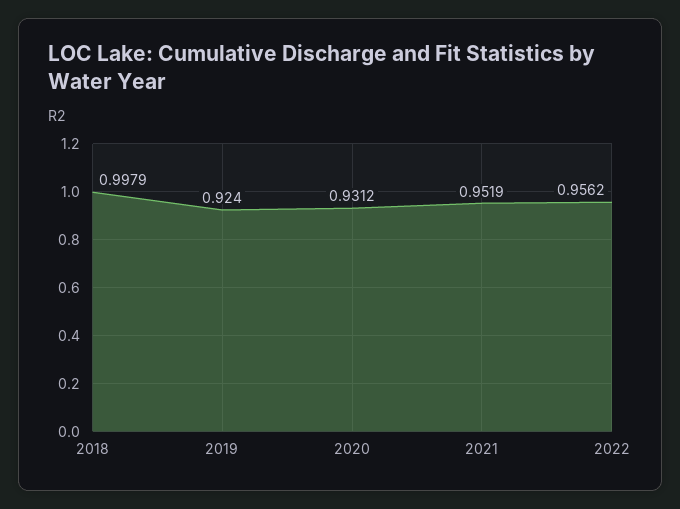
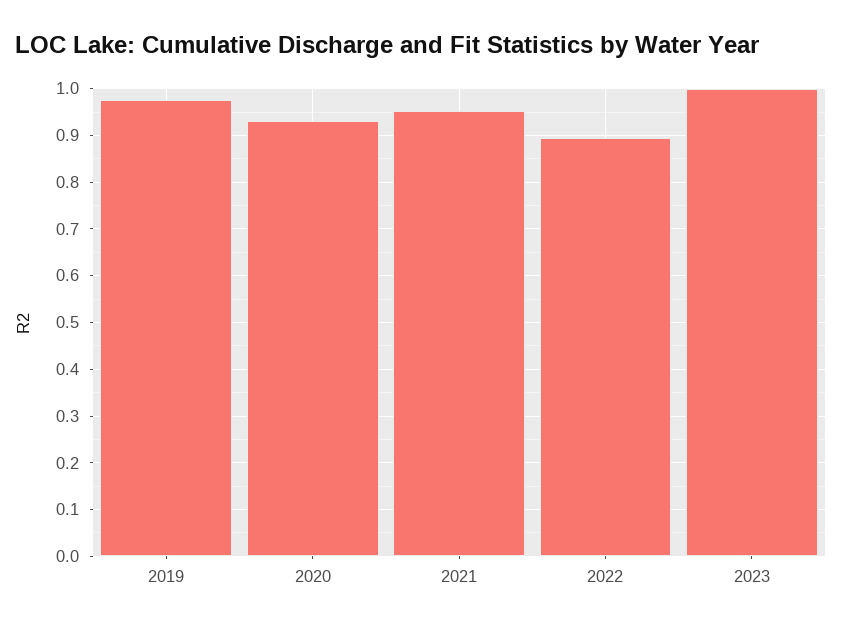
2018: 0.9979 -> none
2019: 0.924 -> 0.98
2022: 0.9562 -> 0.9
2023: none -> 1

